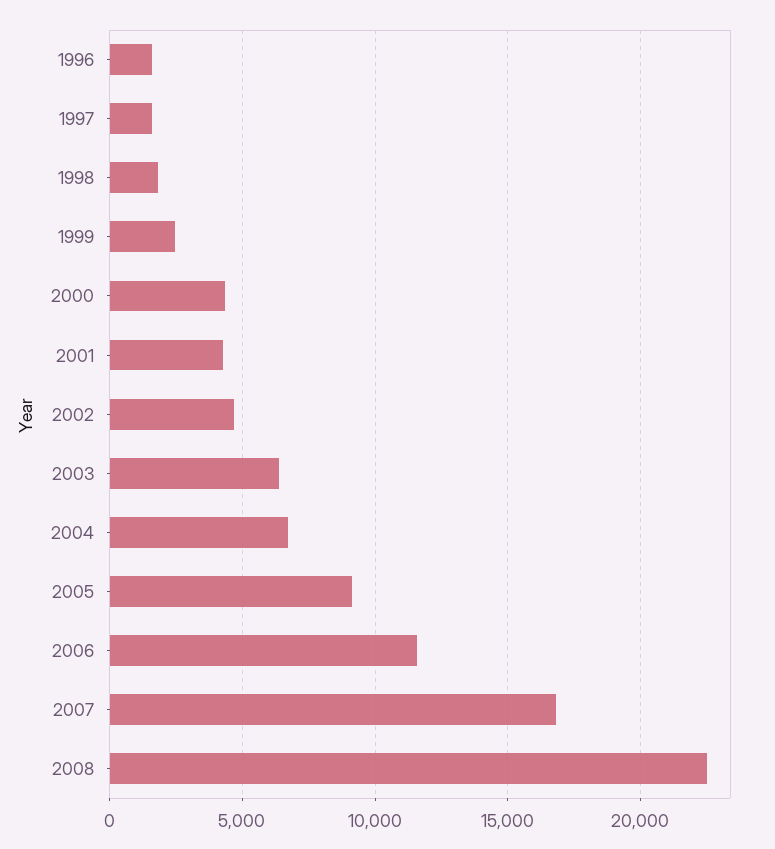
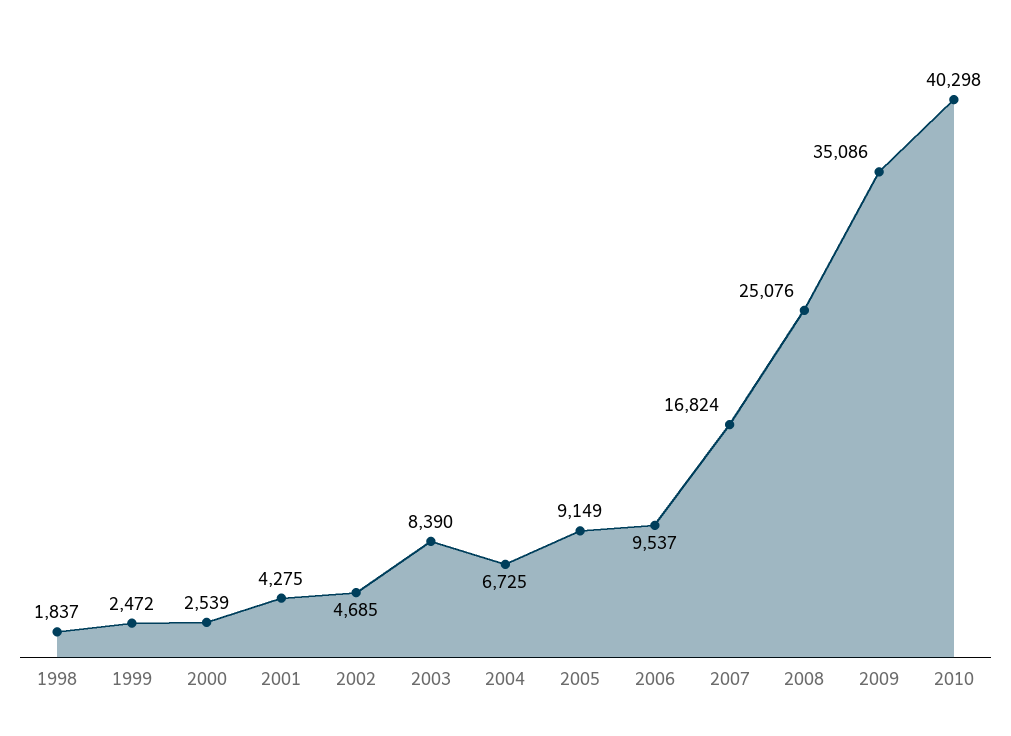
1996: 1500 -> none
1997: 1500 -> none
2000: 4500 -> 2539
2003: 6500 -> 8390
2006: 11500 -> 9537
2008: 22500 -> 25076
2009: none -> 35086
2010: none -> 40298

